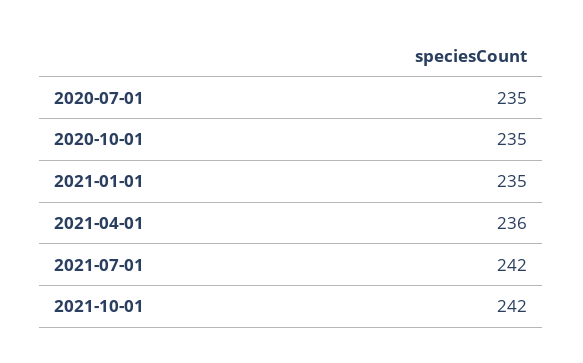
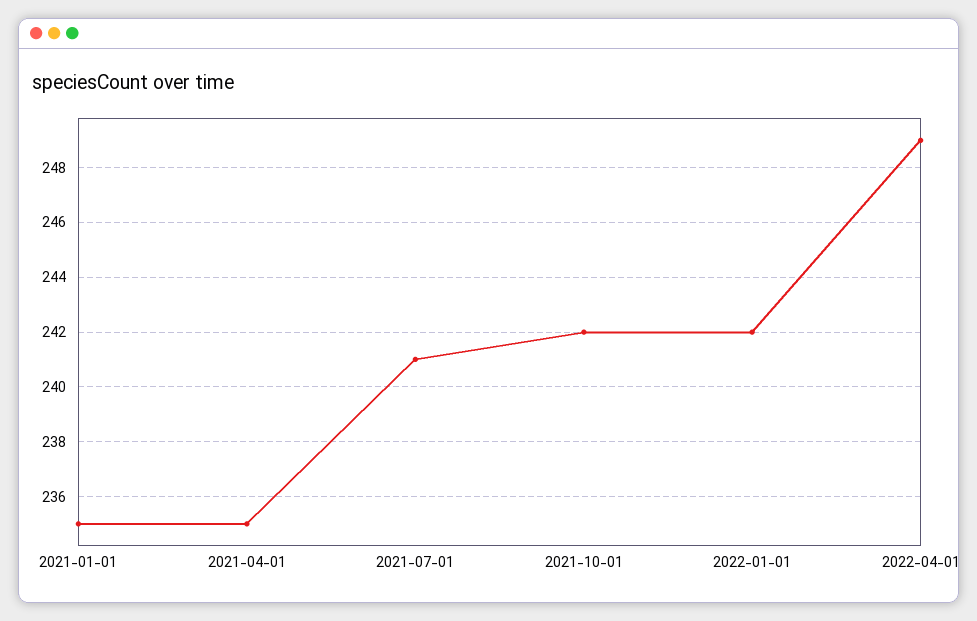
2020-07-01: 235 -> none
2020-10-01: 235 -> none
2021-04-01: 236 -> 235
2021-07-01: 242 -> 241
2022-01-01: none -> 242
2022-04-01: none -> 249

